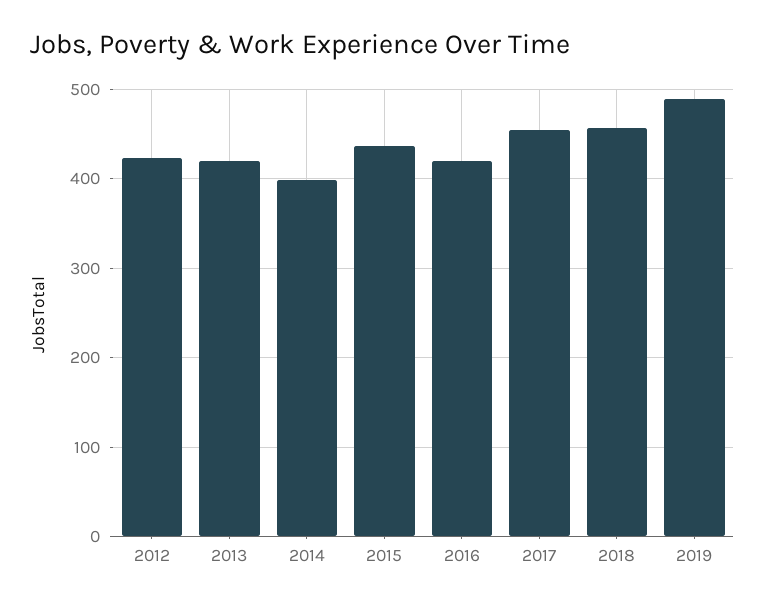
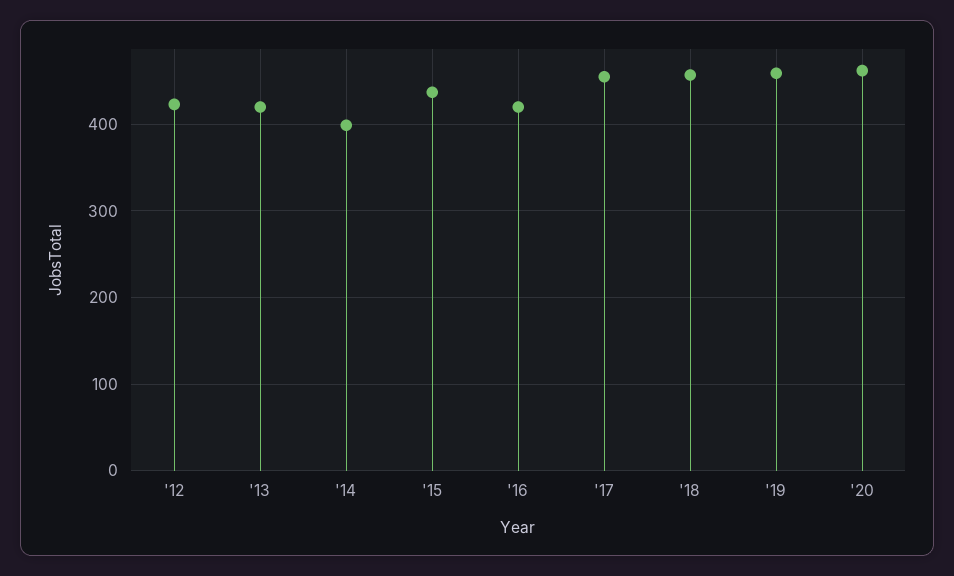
2019: 490 -> 460
'20: none -> 460

